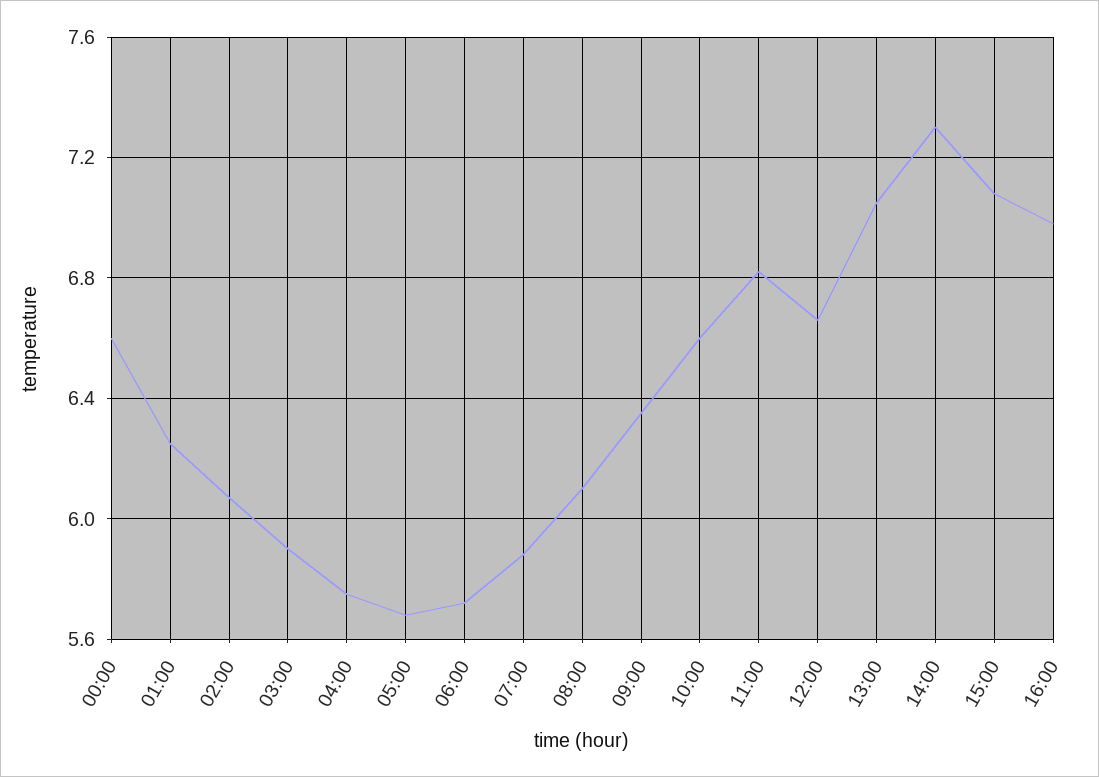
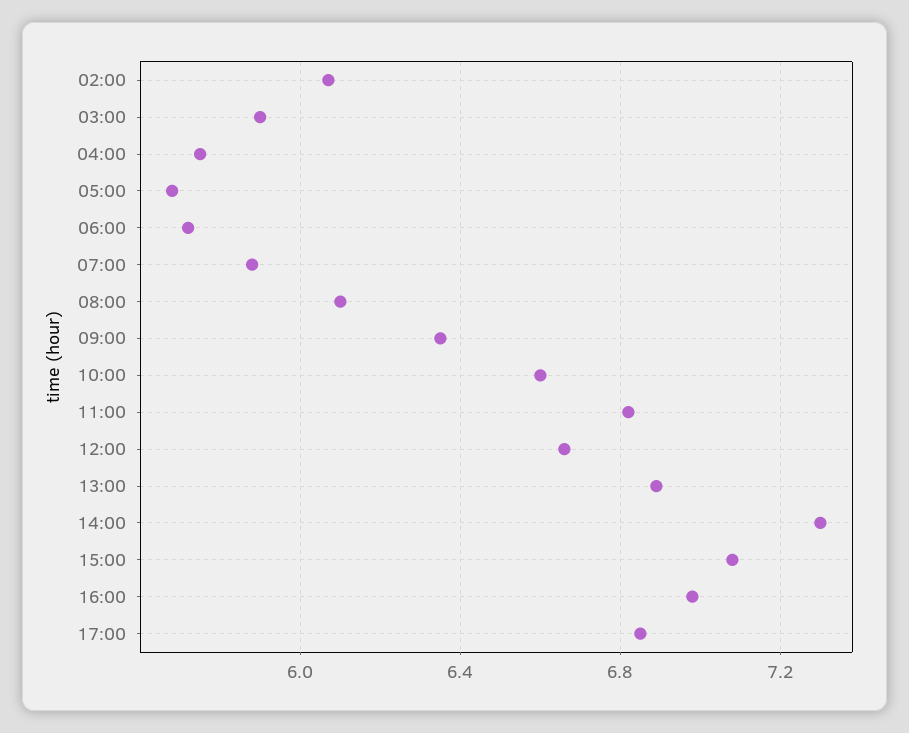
00:00: 6.6 -> none
01:00: 6.25 -> none
13:00: 7.05 -> 6.9
17:00: none -> 6.85

